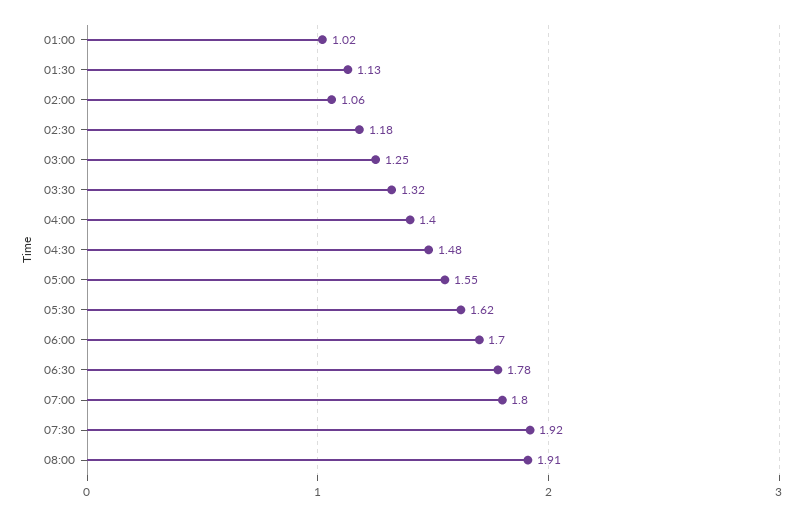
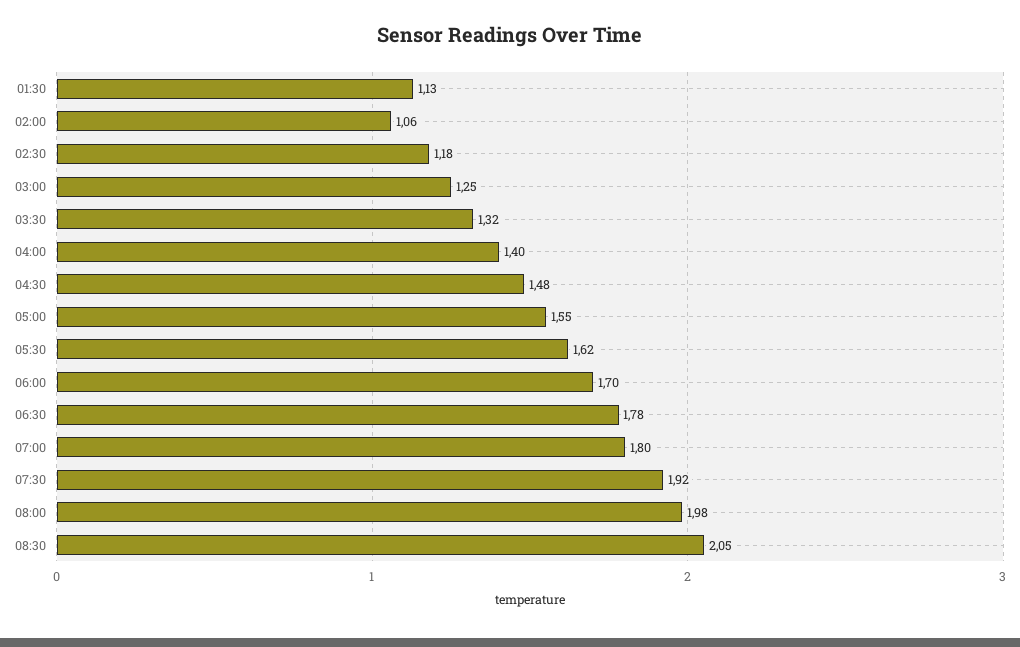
01:00: 1.02 -> none
08:00: 1.91 -> 1.98
08:30: none -> 2.05

